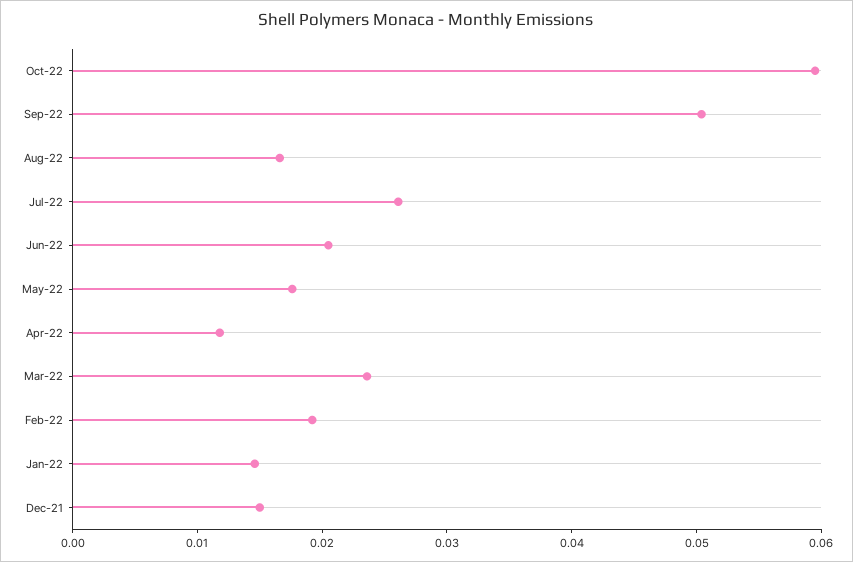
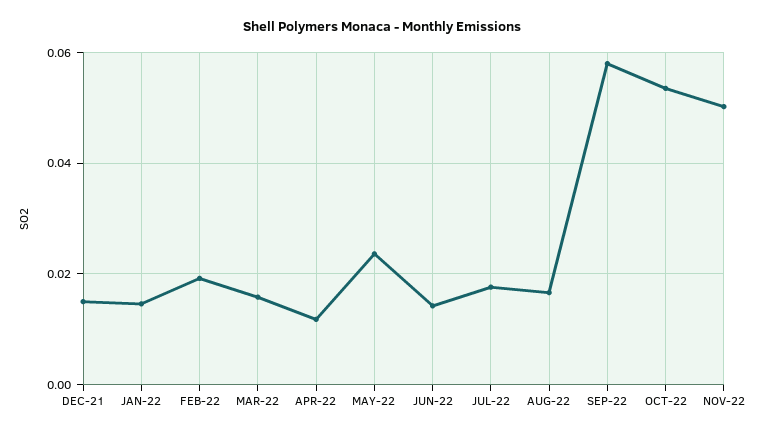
Oct-22: 0.06 -> 0.054
Sep-22: 0.05 -> 0.058
Jul-22: 0.026 -> 0.018
Jun-22: 0.02 -> 0.014
May-22: 0.018 -> 0.024
Mar-22: 0.024 -> 0.016
NOV-22: none -> 0.05

